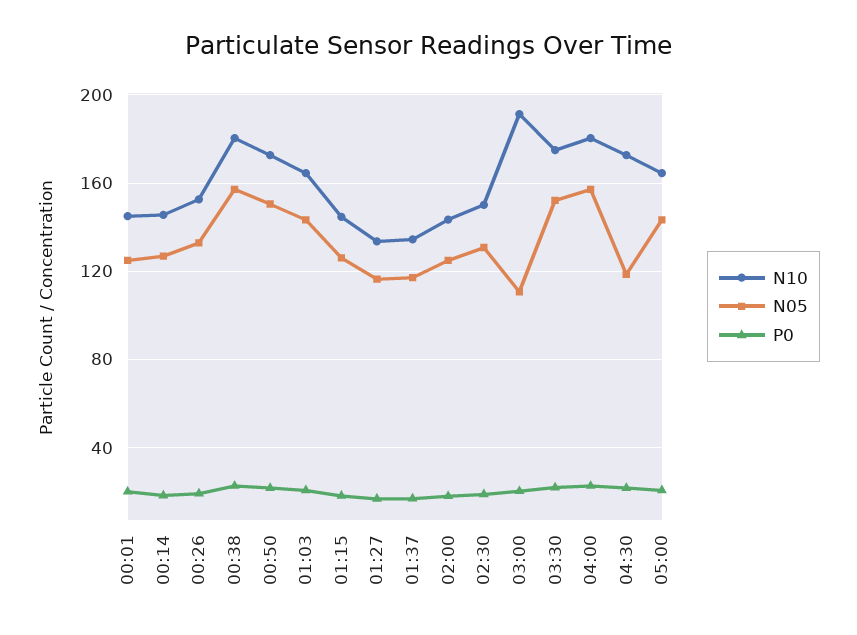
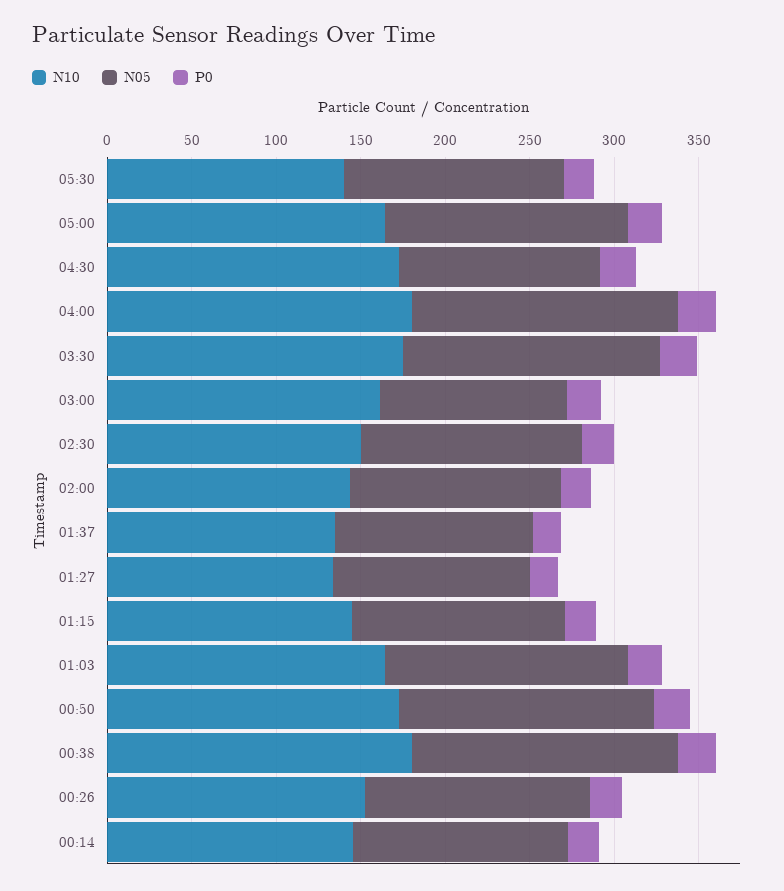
N10, 00:01: 145 -> none
N05, 00:01: 125 -> none
P0, 00:01: 20 -> none
N10, 03:00: 190 -> 160
N10, 05:30: none -> 140
N05, 05:30: none -> 130
P0, 05:30: none -> 20

